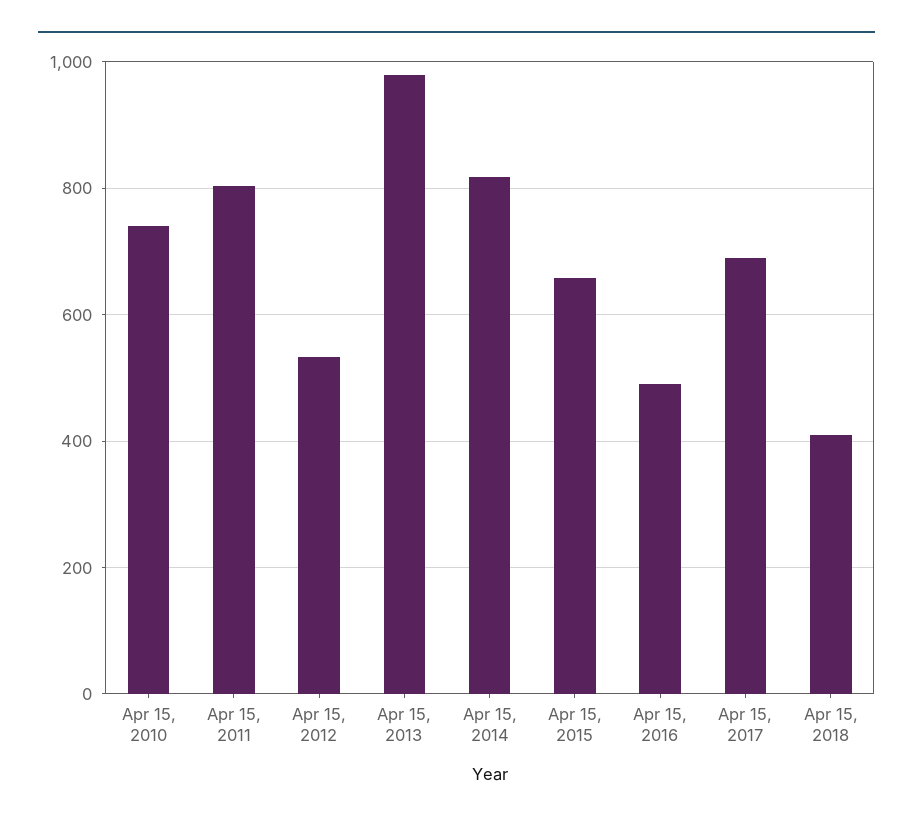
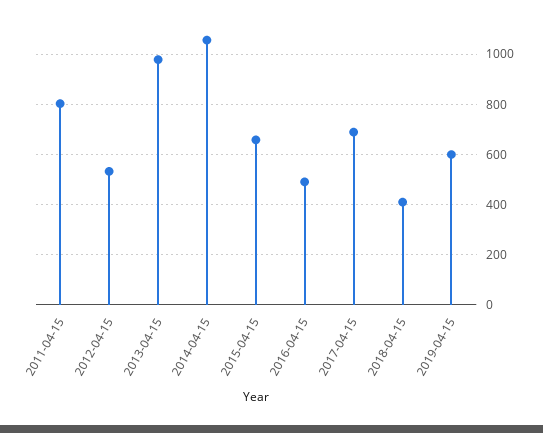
Apr 15, 2010: 740 -> none
Apr 15, 2014: 820 -> 1050
2019-04-15: none -> 600

